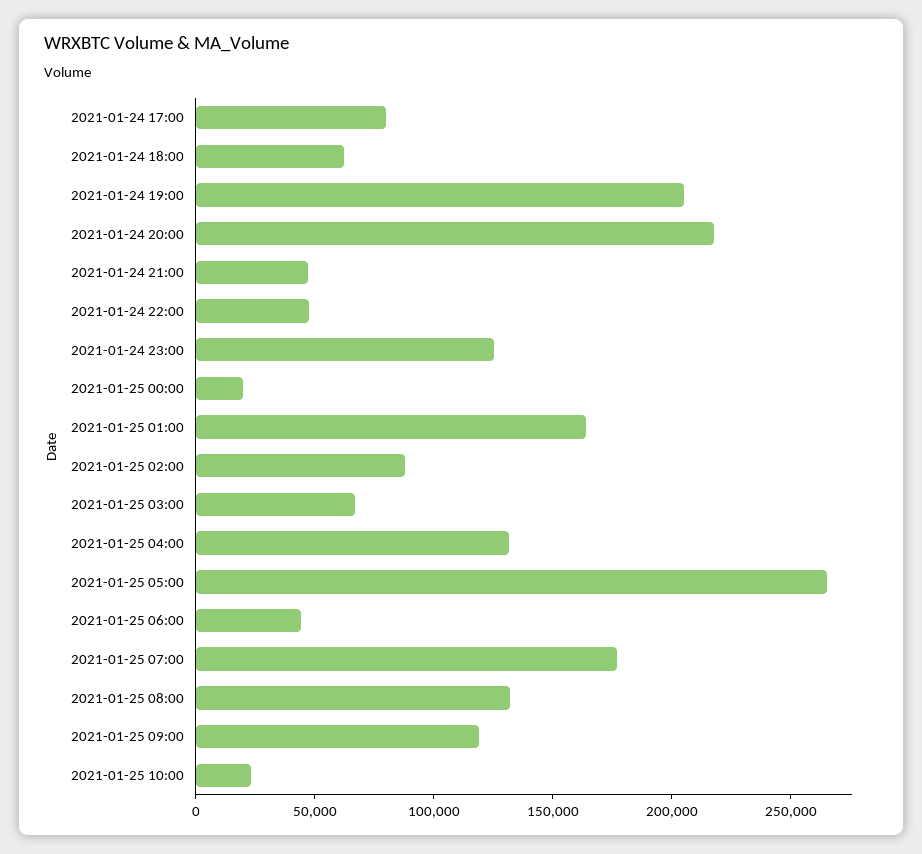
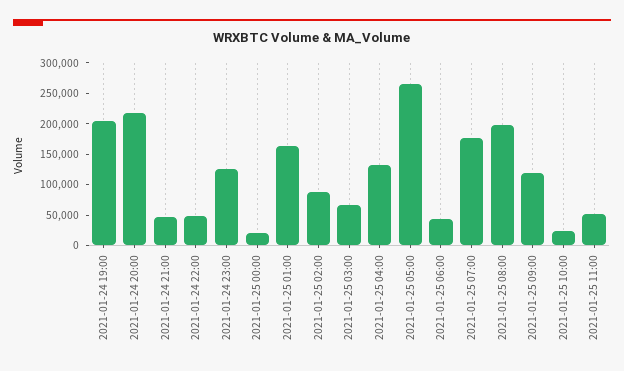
2021-01-24 17:00: 80000 -> none
2021-01-24 18:00: 60000 -> none
2021-01-25 08:00: 130000 -> 200000
2021-01-25 11:00: none -> 50000

